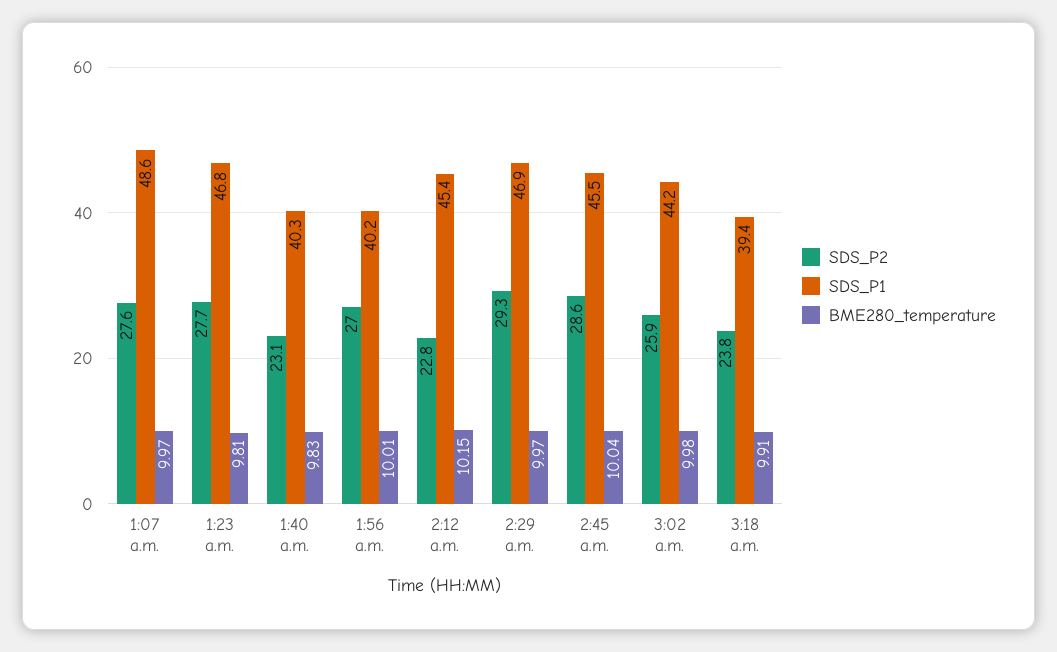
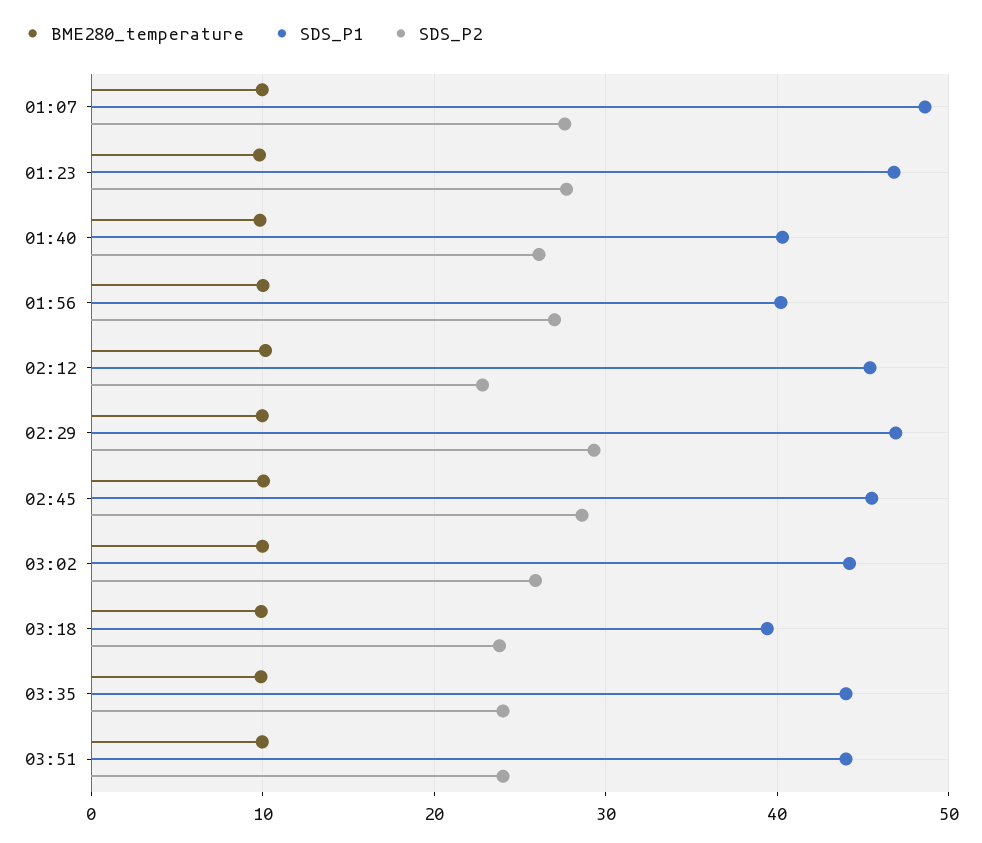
SDS_P2, 1:40 a.m.: 23.1 -> 26
BME280_temperature, 03:35: none -> 10
SDS_P1, 03:35: none -> 44
SDS_P2, 03:35: none -> 24
BME280_temperature, 03:51: none -> 10
SDS_P1, 03:51: none -> 44
SDS_P2, 03:51: none -> 24

